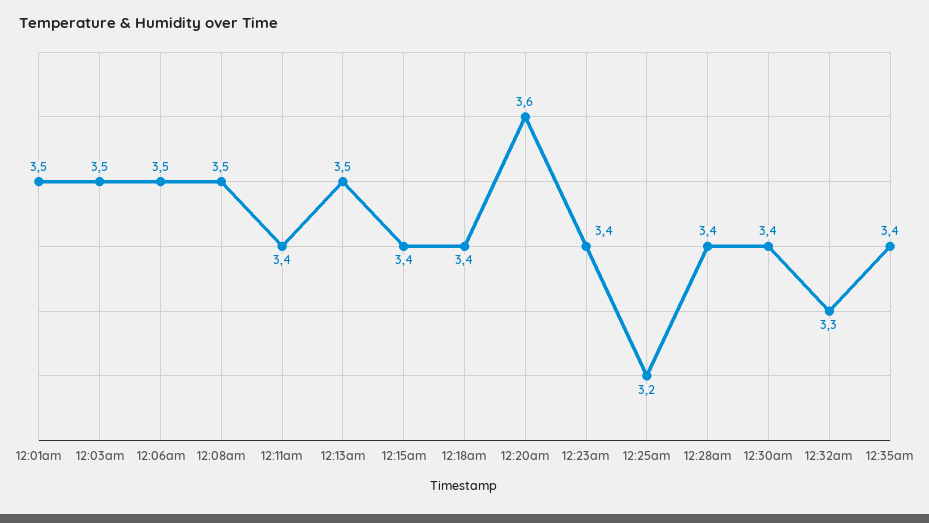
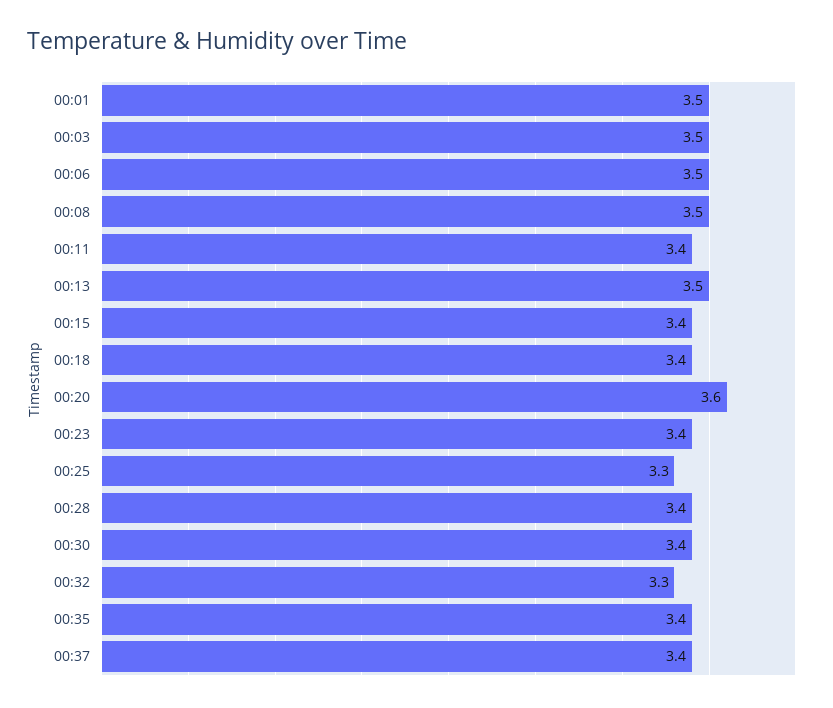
12:25am: 3.2 -> 3.3
00:37: none -> 3.4

